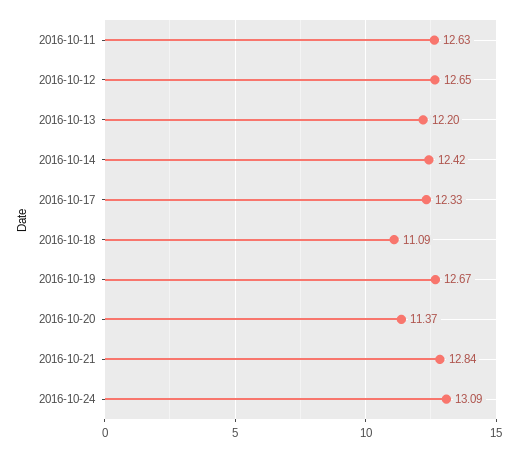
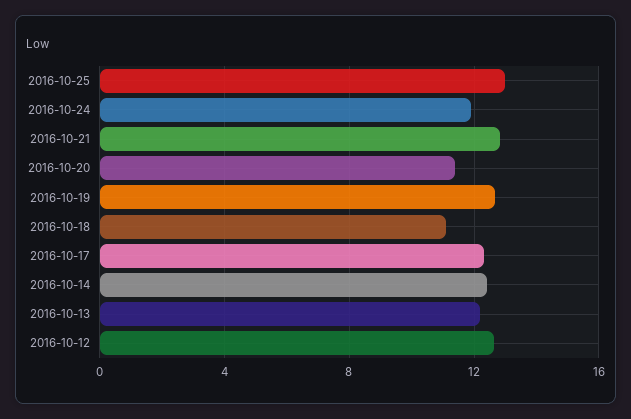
2016-10-11: 12.63 -> none
2016-10-24: 13.09 -> 12
2016-10-25: none -> 13

